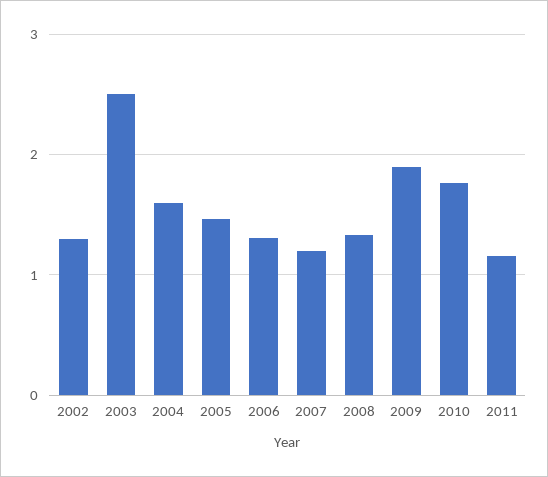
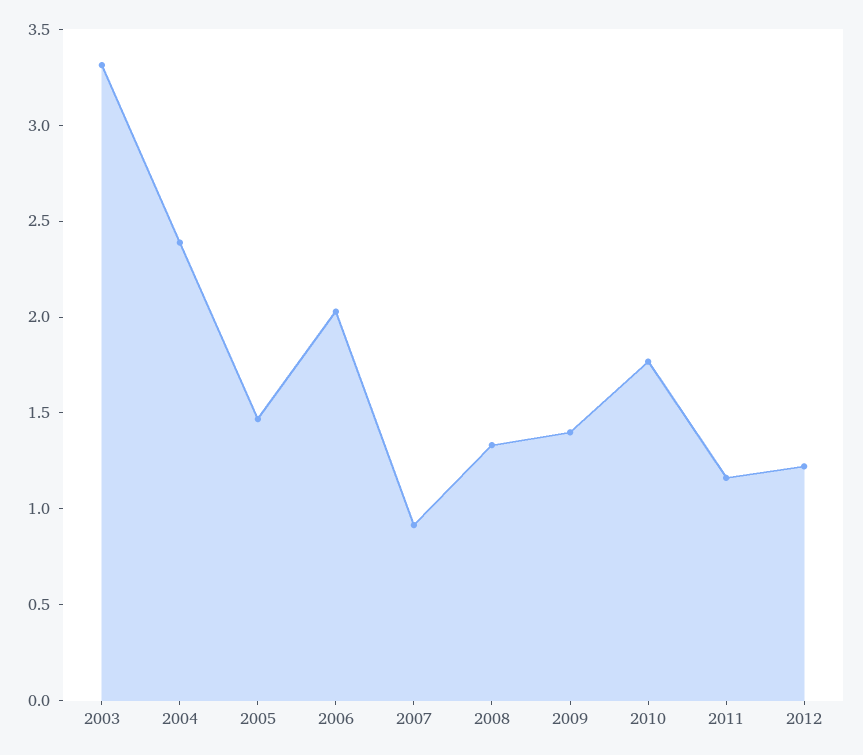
2002: 1.3 -> none
2003: 2.5 -> 3.3
2004: 1.6 -> 2.4
2006: 1.3 -> 2
2007: 1.2 -> 0.9
2009: 1.9 -> 1.4
2012: none -> 1.2

